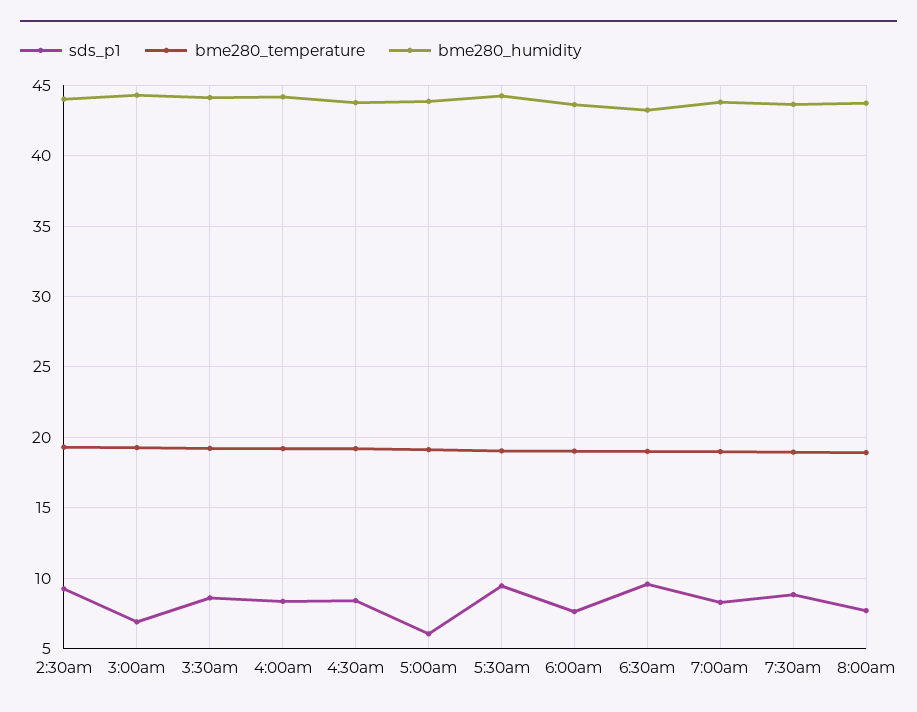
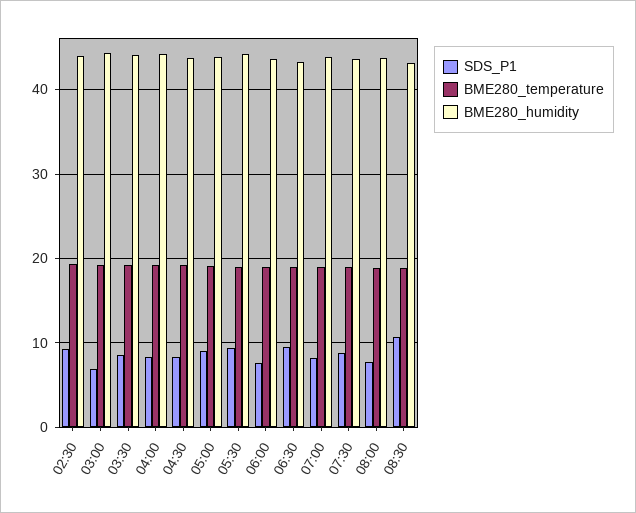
sds_p1, 5:00am: 6 -> 9
sds_p1, 08:30: none -> 11
bme280_temperature, 08:30: none -> 19
bme280_humidity, 08:30: none -> 43

